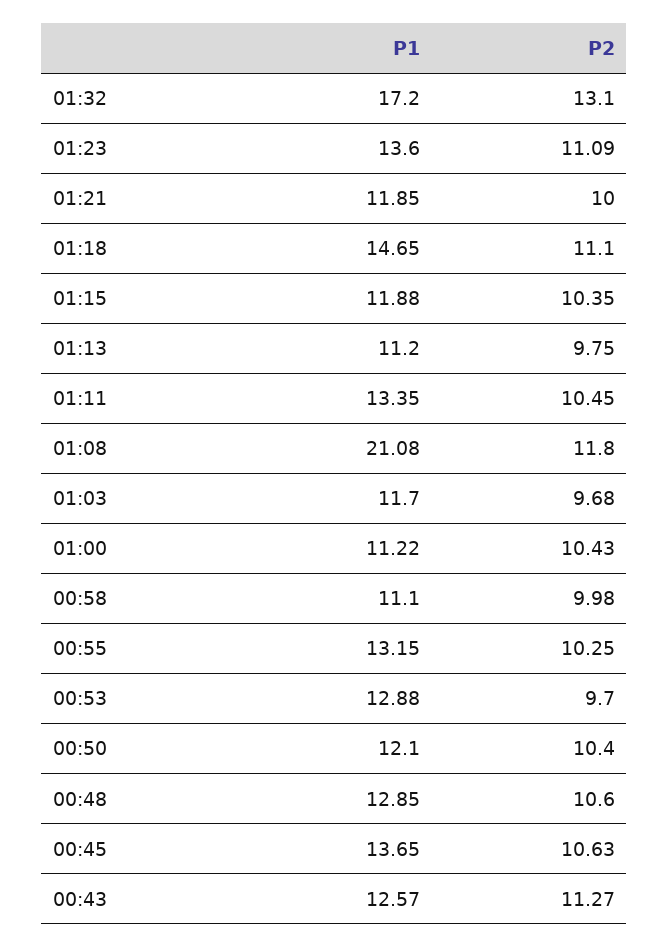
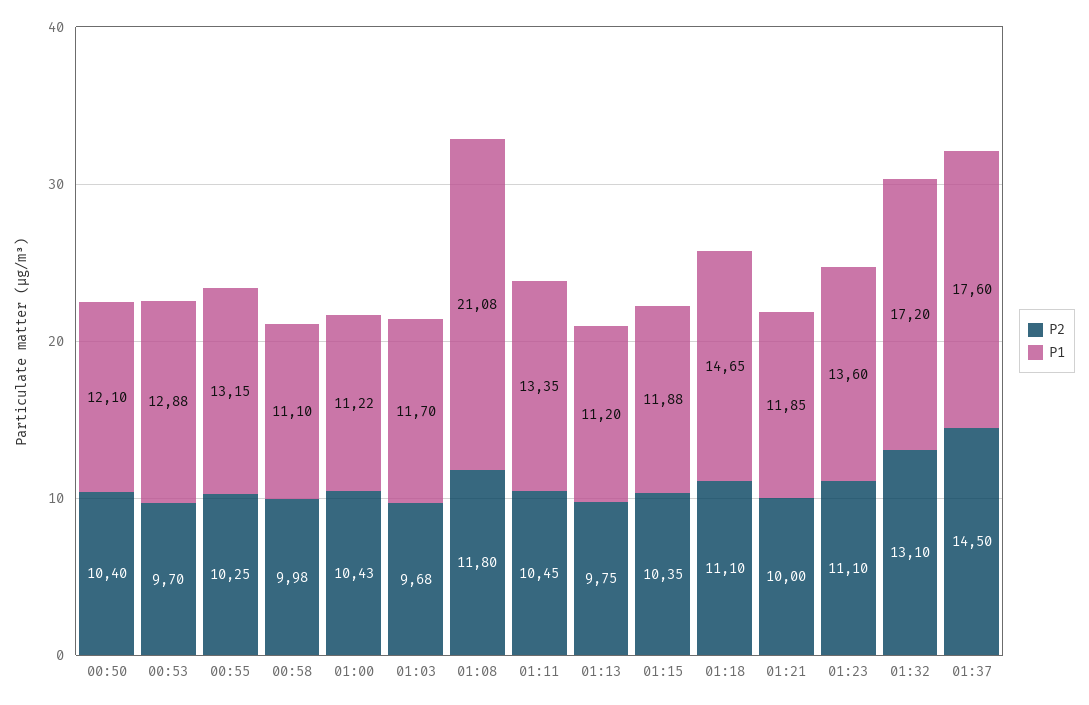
P2, 01:23: 11.09 -> 11.1
P1, 00:48: 12.85 -> none
P2, 00:48: 10.6 -> none
P1, 00:45: 13.65 -> none
P2, 00:45: 10.63 -> none
P1, 00:43: 12.57 -> none
P2, 00:43: 11.27 -> none
P2, 01:37: none -> 14.5
P1, 01:37: none -> 17.6

